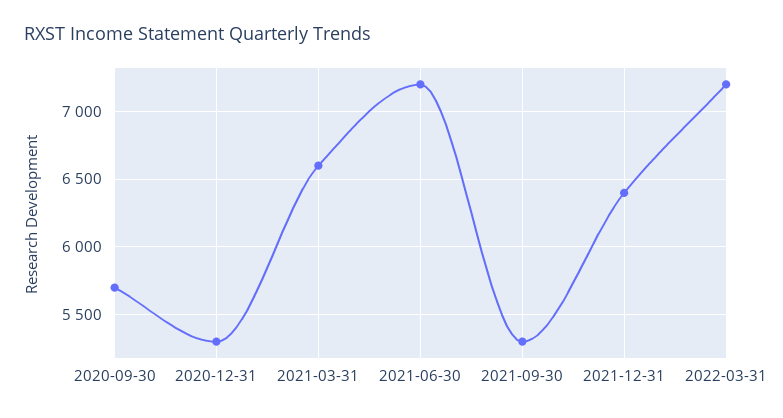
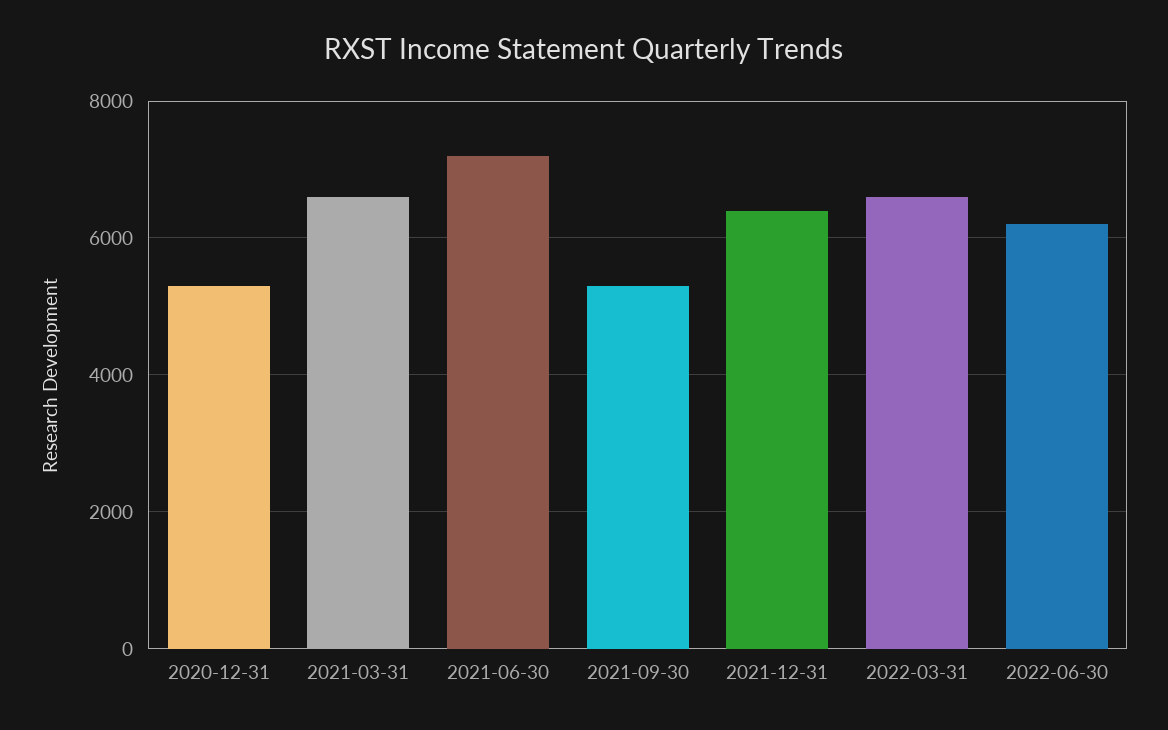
2020-09-30: 5700 -> none
2022-03-31: 7200 -> 6600
2022-06-30: none -> 6200

